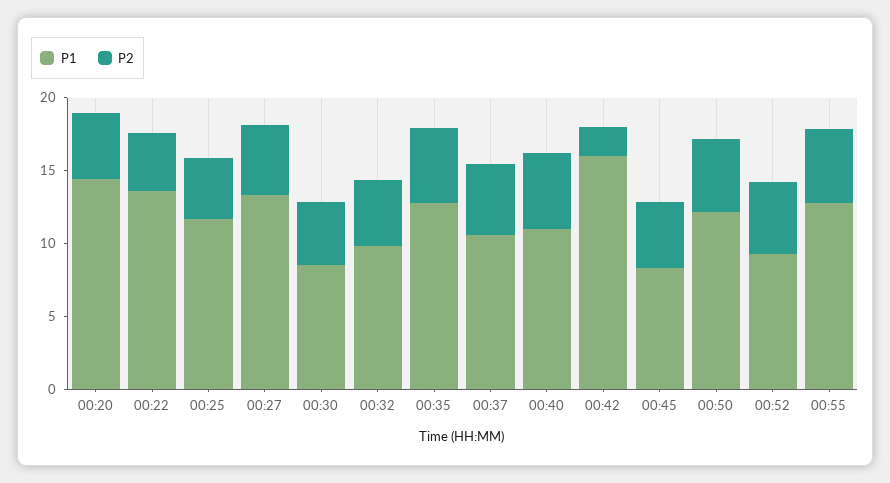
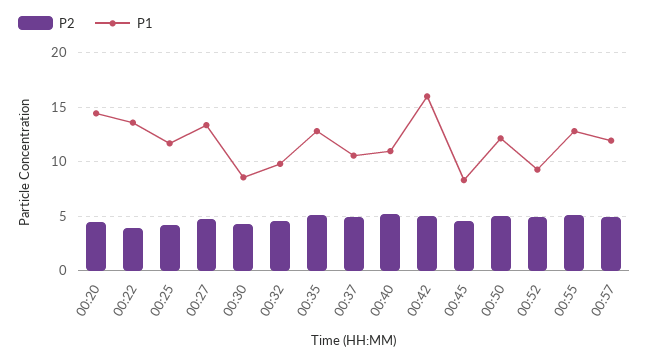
P2, 00:42: 2 -> 5
P2, 00:57: none -> 5
P1, 00:57: none -> 12

